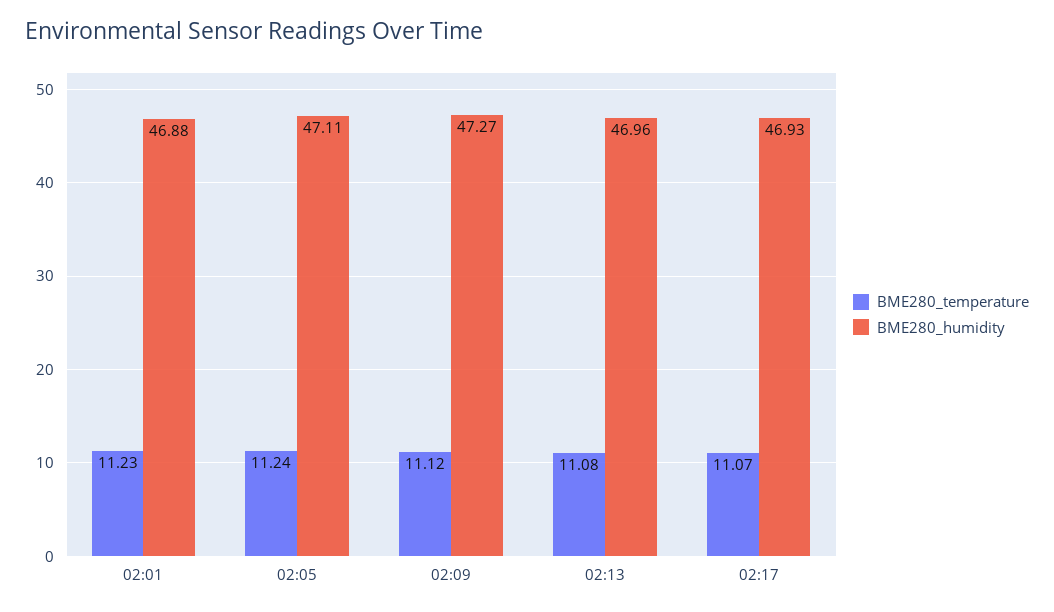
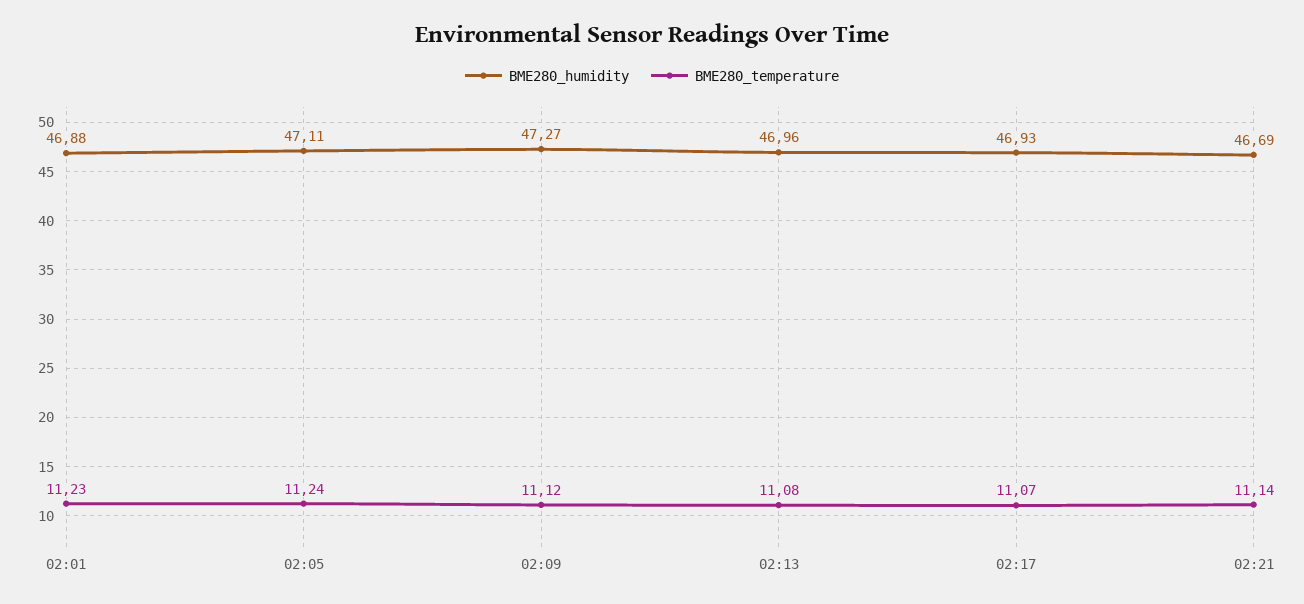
BME280_humidity, 02:21: none -> 46.69
BME280_temperature, 02:21: none -> 11.14

